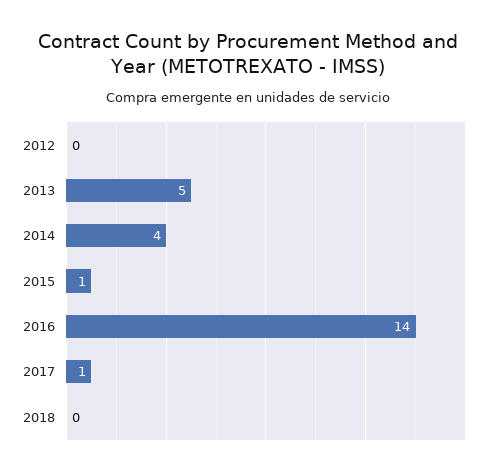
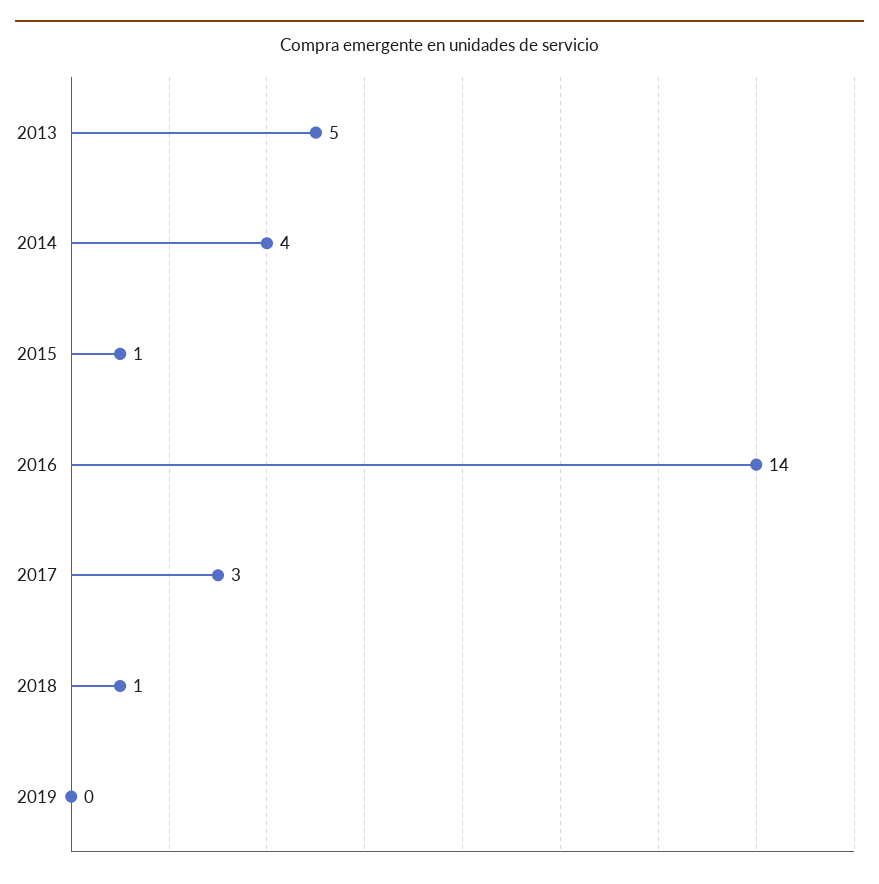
2012: 0 -> none
2017: 1 -> 3
2018: 0 -> 1
2019: none -> 0

